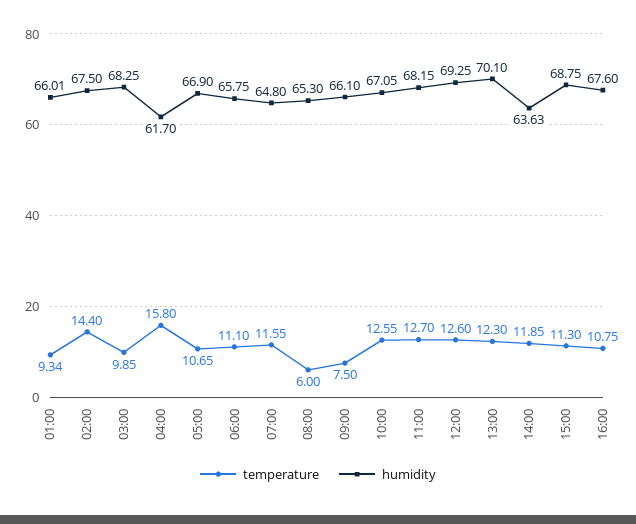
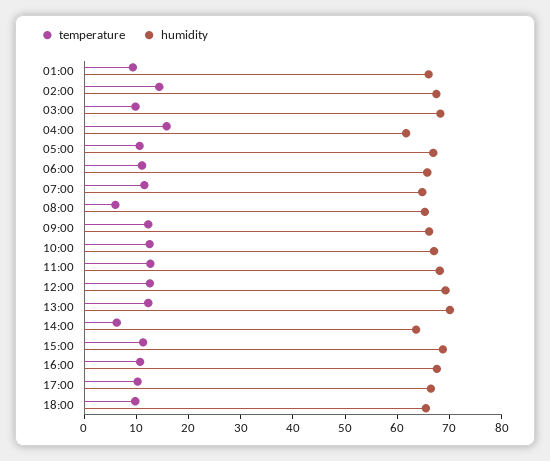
temperature, 09:00: 7.5 -> 12
temperature, 14:00: 11.85 -> 6
temperature, 17:00: none -> 10
humidity, 17:00: none -> 66
temperature, 18:00: none -> 10
humidity, 18:00: none -> 66

